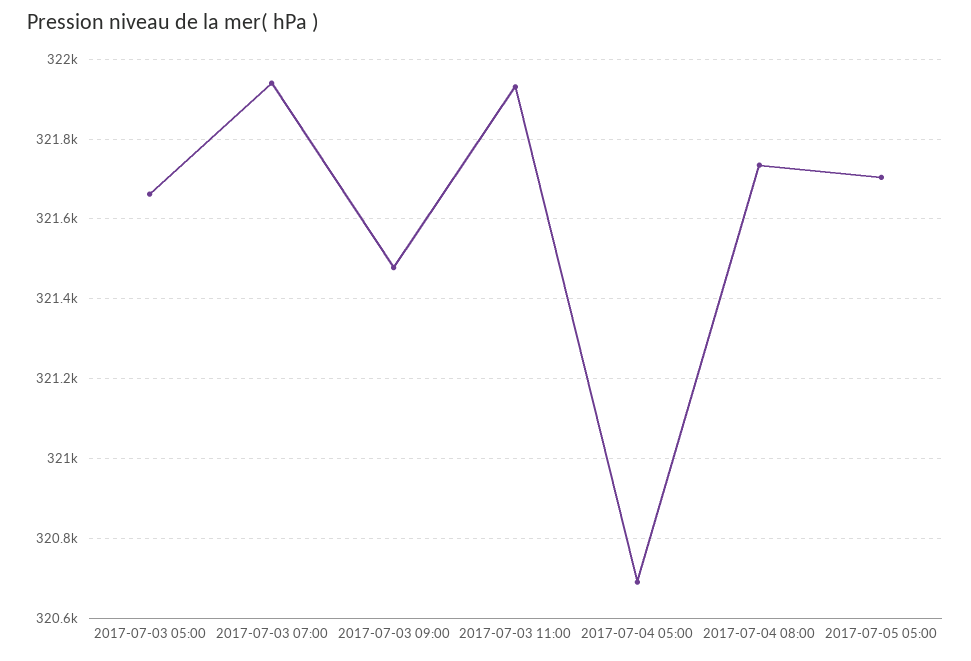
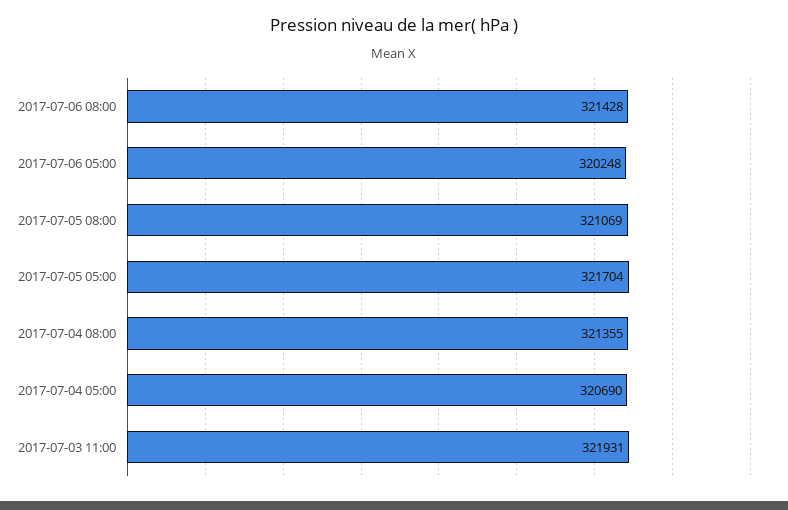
2017-07-03 05:00: 321660 -> none
2017-07-03 07:00: 321940 -> none
2017-07-03 09:00: 321480 -> none
2017-07-04 08:00: 321740 -> 321355
2017-07-06 08:00: none -> 321428
2017-07-06 05:00: none -> 320248
2017-07-05 08:00: none -> 321069

